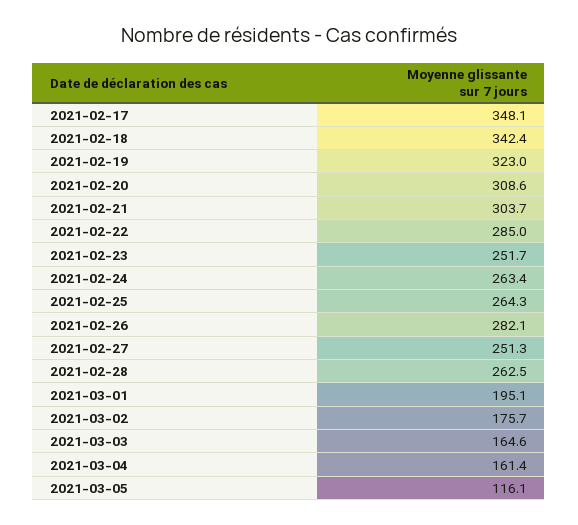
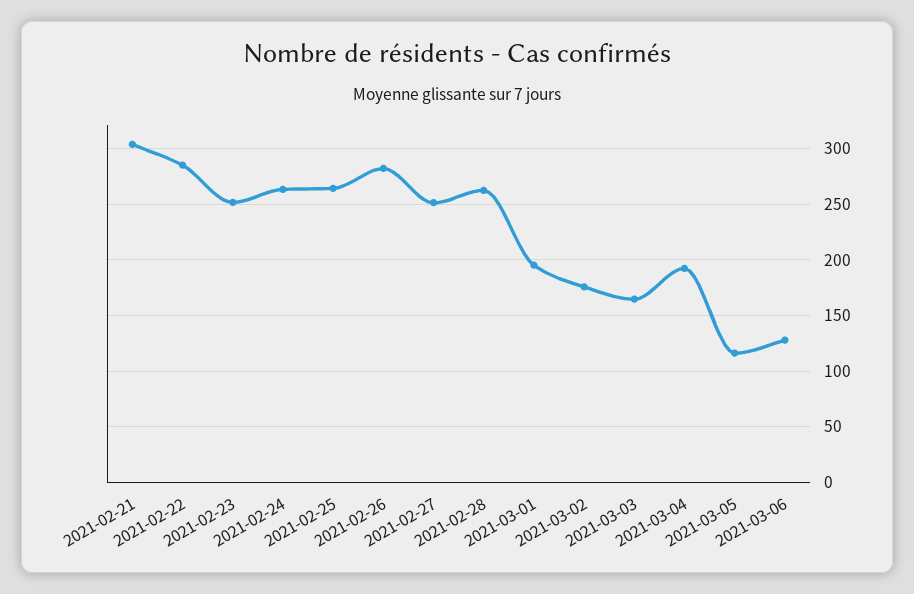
2021-02-17: 348.1 -> none
2021-02-18: 342.4 -> none
2021-02-19: 323 -> none
2021-02-20: 308.6 -> none
2021-03-04: 161.4 -> 190
2021-03-06: none -> 130

